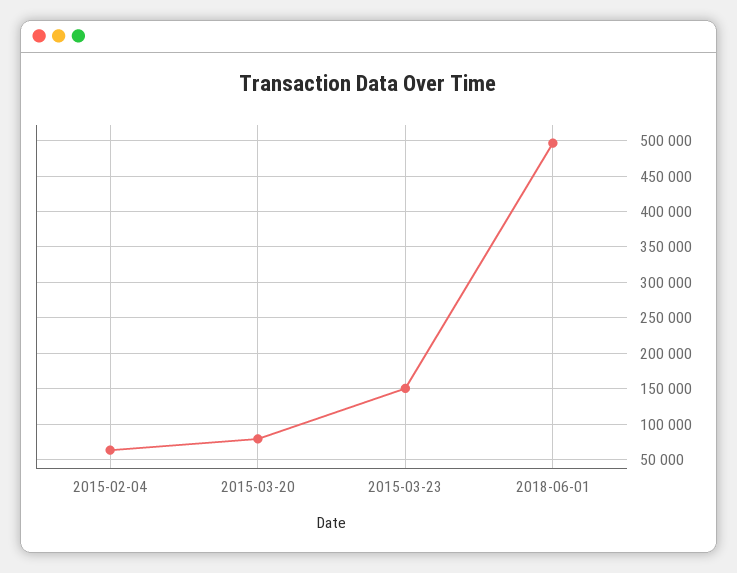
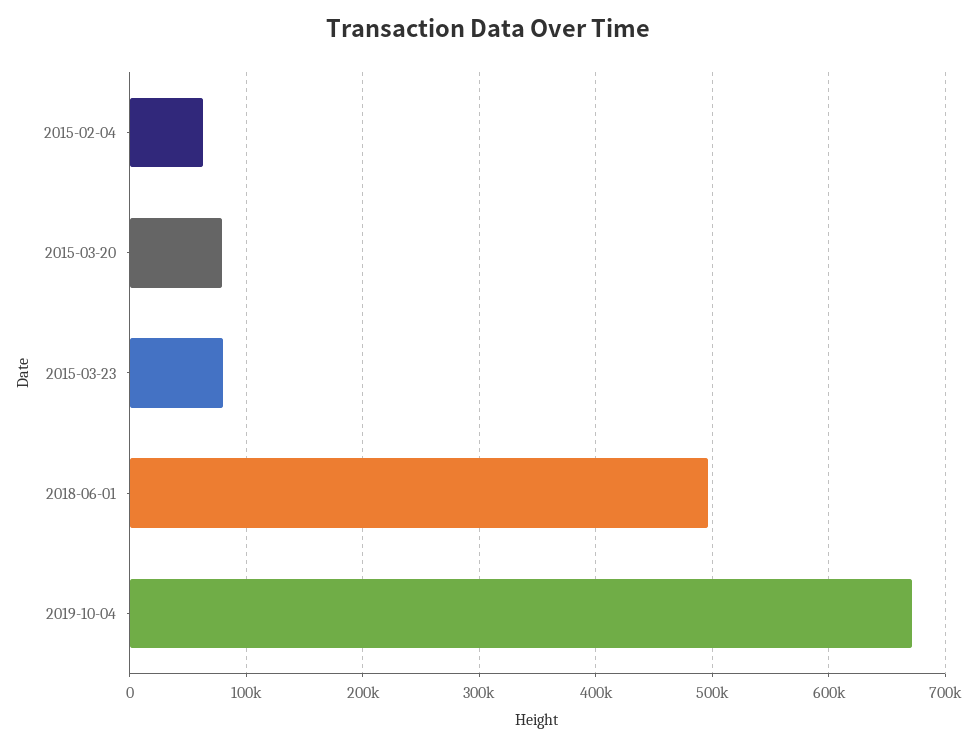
2015-03-23: 150000 -> 80000
2019-10-04: none -> 670000

